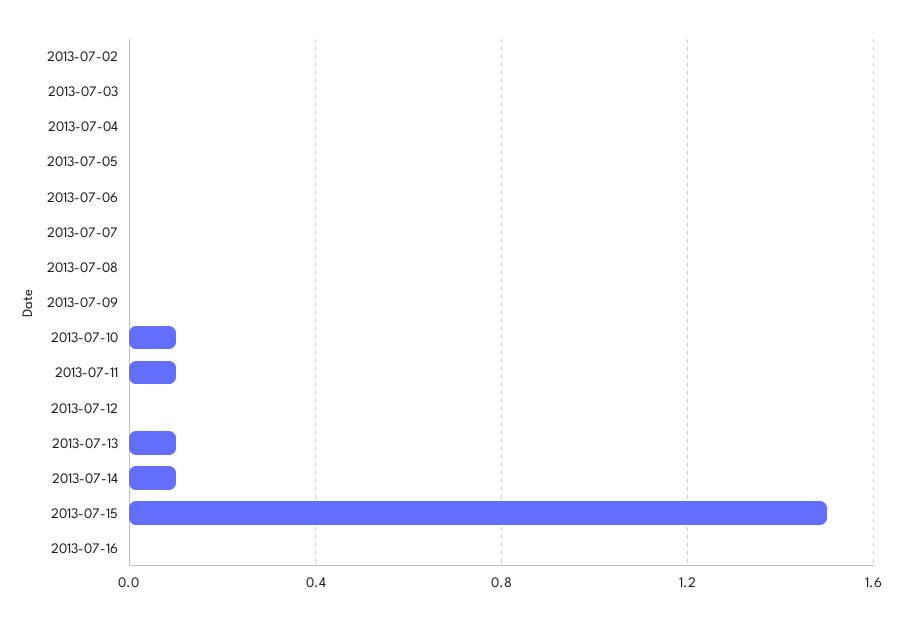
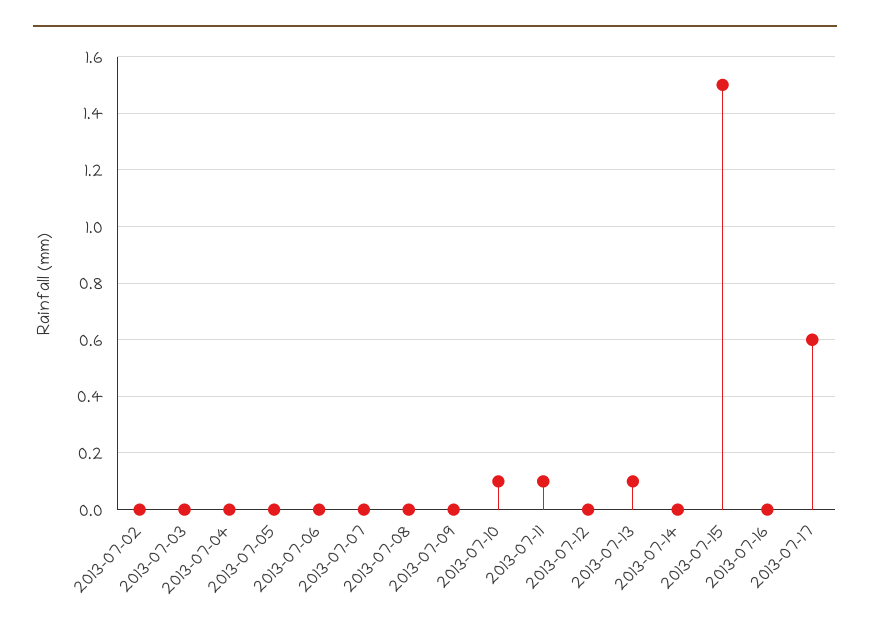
2013-07-14: 0.1 -> 0
2013-07-17: none -> 0.6

